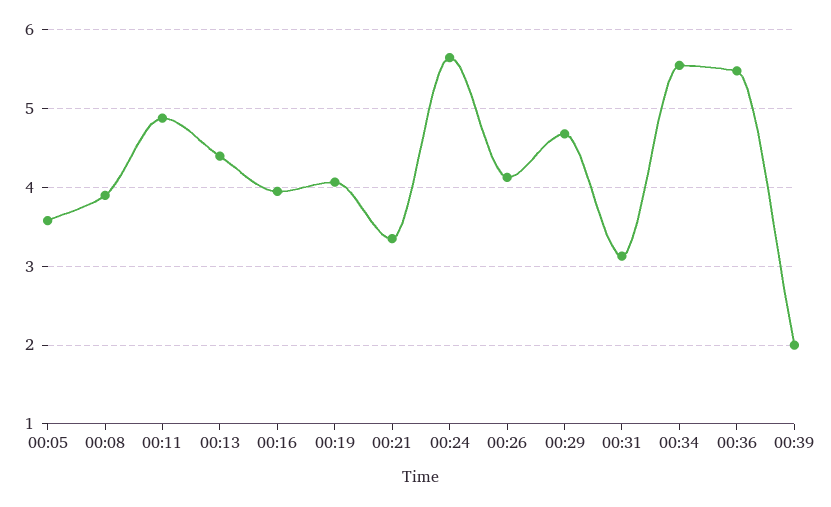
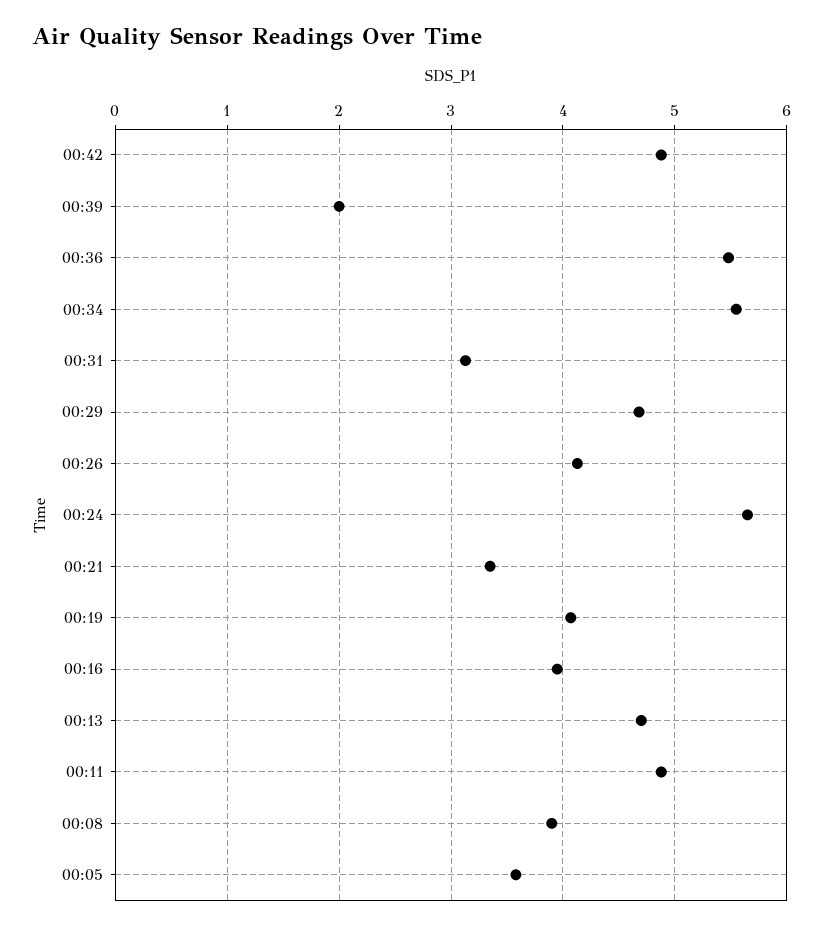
00:13: 4.4 -> 4.7
00:42: none -> 4.9

